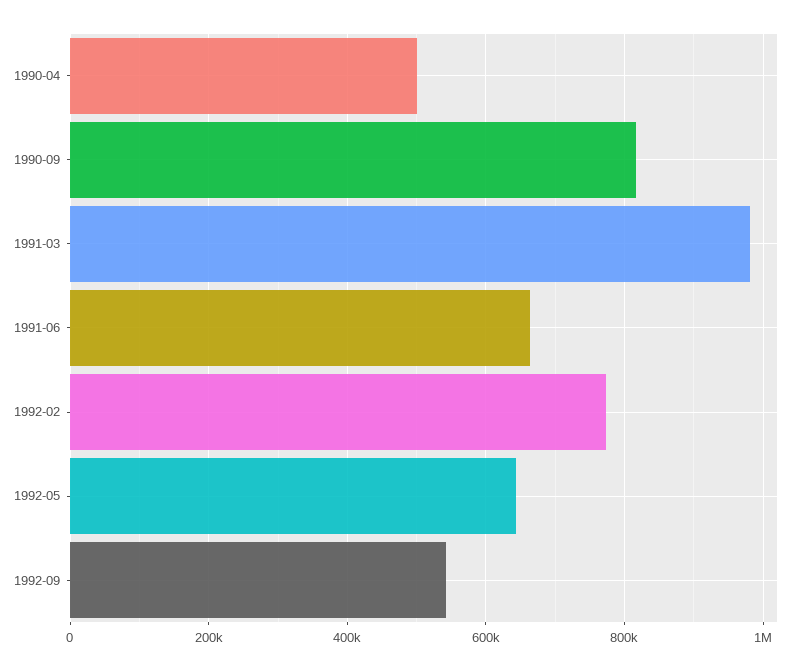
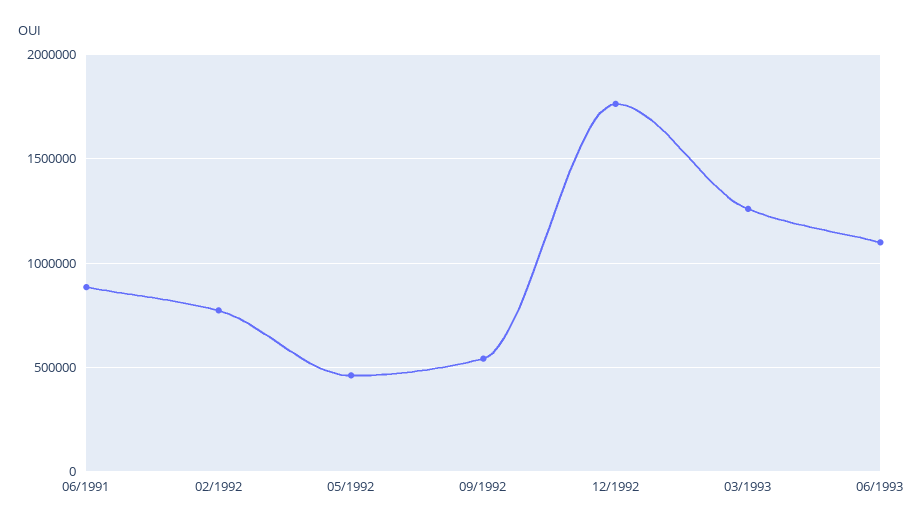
1990-04: 500000 -> none
1990-09: 820000 -> none
1991-03: 980000 -> none
1991-06: 660000 -> 900000
1992-05: 640000 -> 450000
12/1992: none -> 1750000
03/1993: none -> 1250000
06/1993: none -> 1100000

